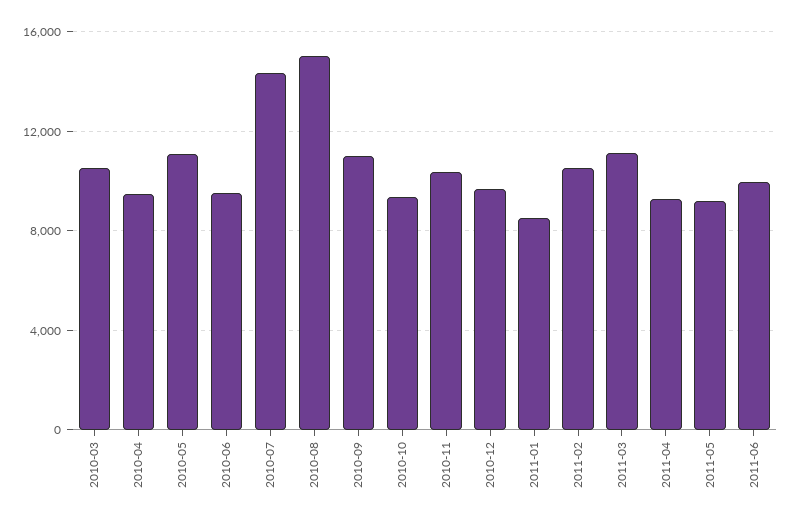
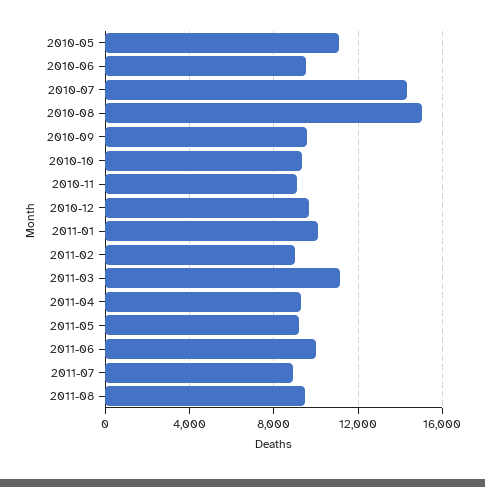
2010-03: 10500 -> none
2010-04: 9500 -> none
2010-09: 11000 -> 9500
2010-11: 10500 -> 9000
2011-01: 8500 -> 10000
2011-02: 10500 -> 9000
2011-07: none -> 9000
2011-08: none -> 9500

